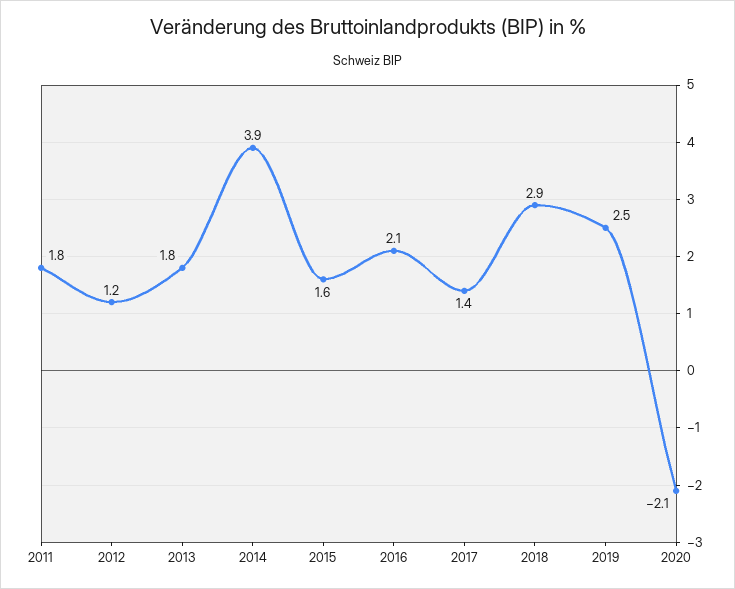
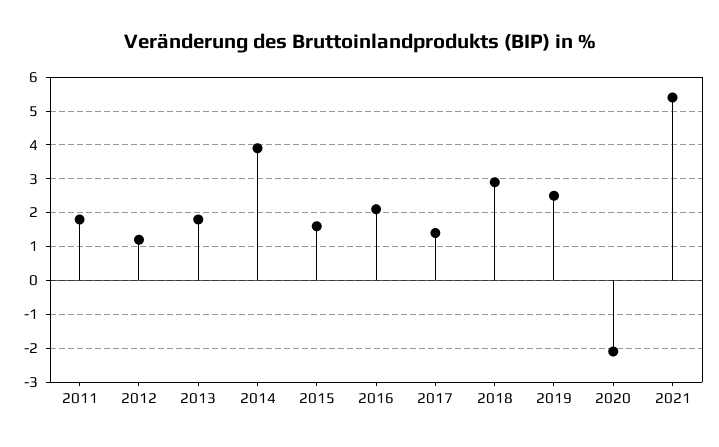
2021: none -> 5.5

